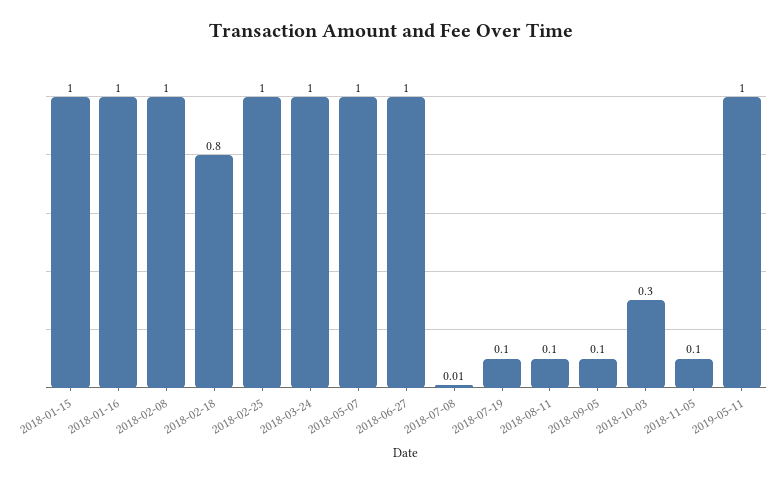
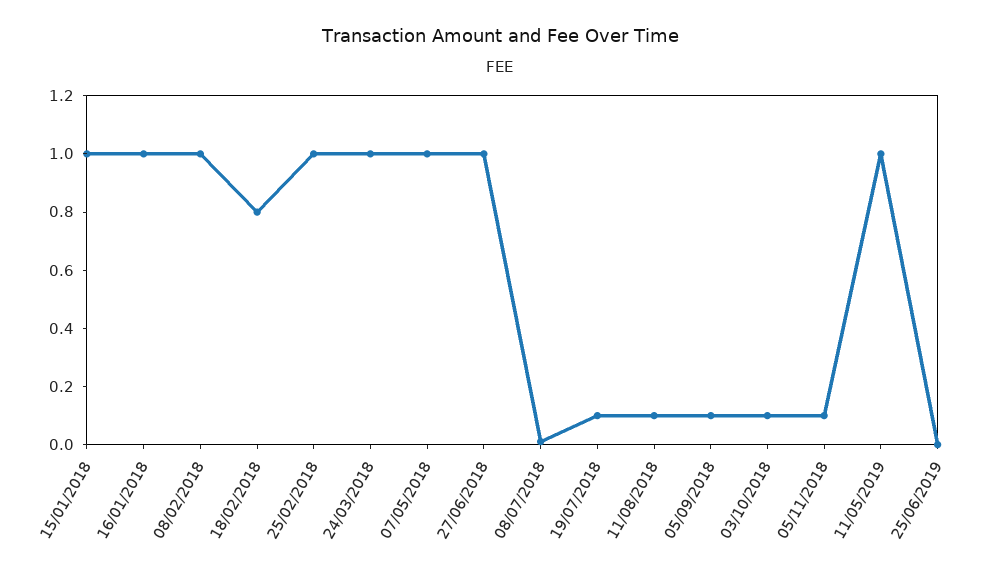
2018-10-03: 0.3 -> 0.1
25/06/2019: none -> 0

